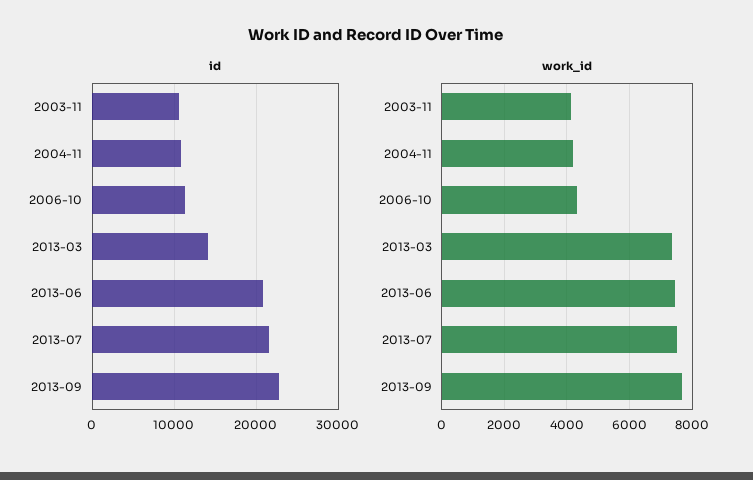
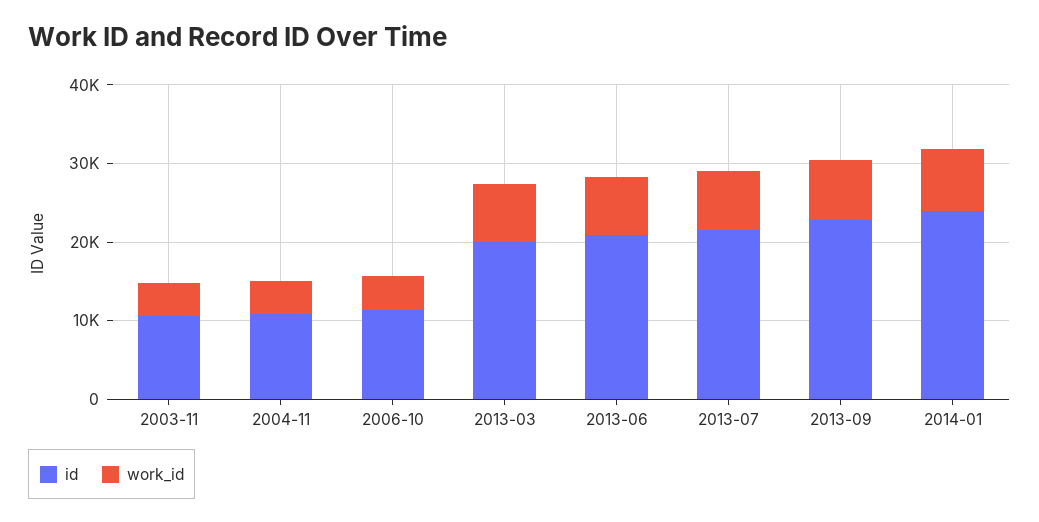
id, 2013-03: 14000 -> 20000
id, 2014-01: none -> 24000
work_id, 2014-01: none -> 8000

